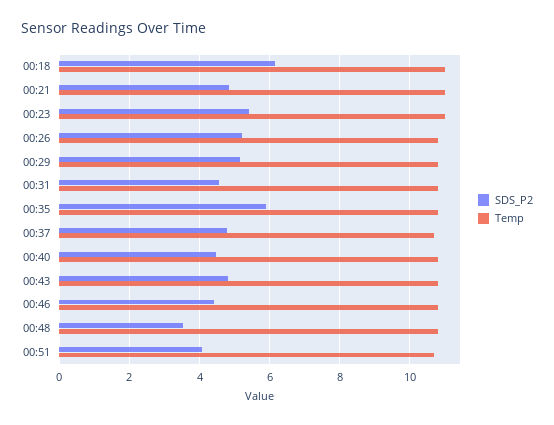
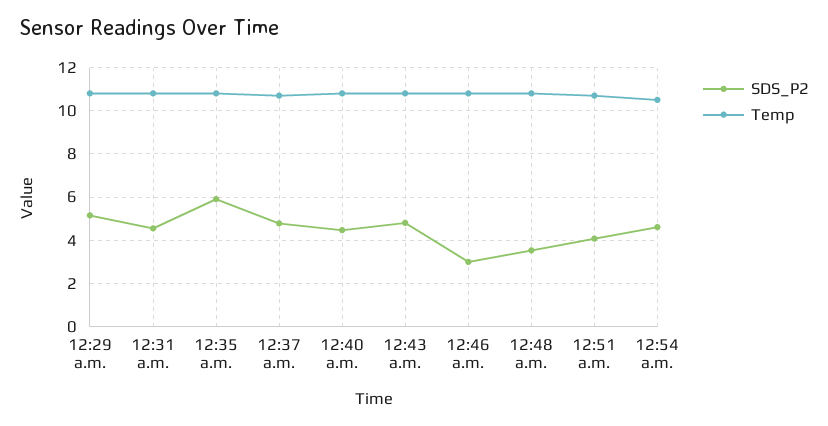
SDS_P2, 00:18: 6.2 -> none
Temp, 00:18: 11 -> none
SDS_P2, 00:21: 4.8 -> none
Temp, 00:21: 11 -> none
SDS_P2, 00:23: 5.4 -> none
Temp, 00:23: 11 -> none
SDS_P2, 00:26: 5.2 -> none
Temp, 00:26: 10.8 -> none
SDS_P2, 00:46: 4.4 -> 3
SDS_P2, 12:54 a.m.: none -> 4.5
Temp, 12:54 a.m.: none -> 10.5

